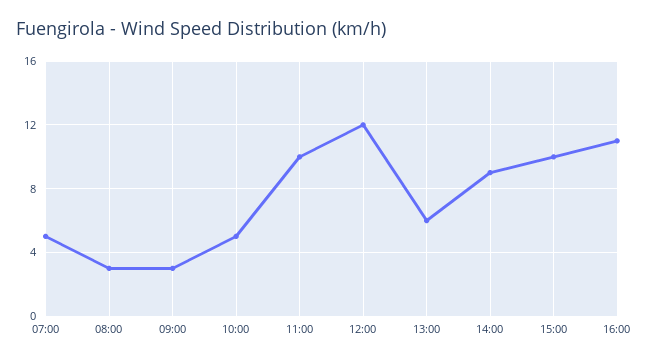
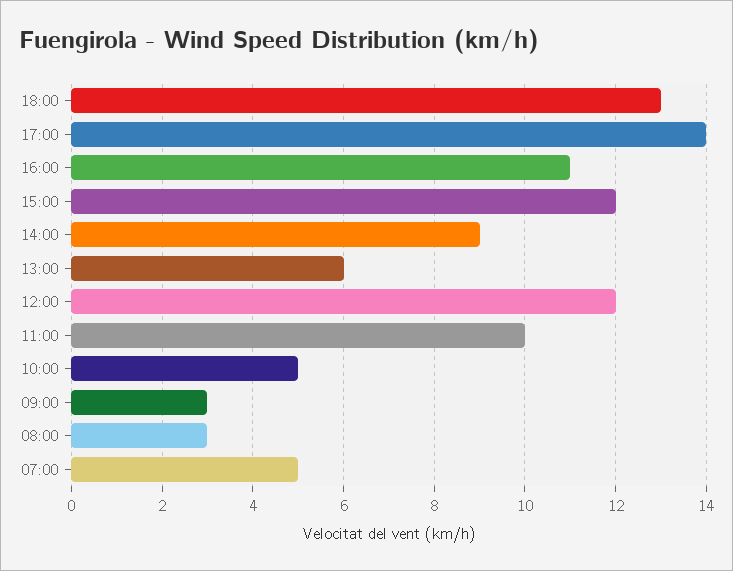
15:00: 10 -> 12
18:00: none -> 13
17:00: none -> 14

